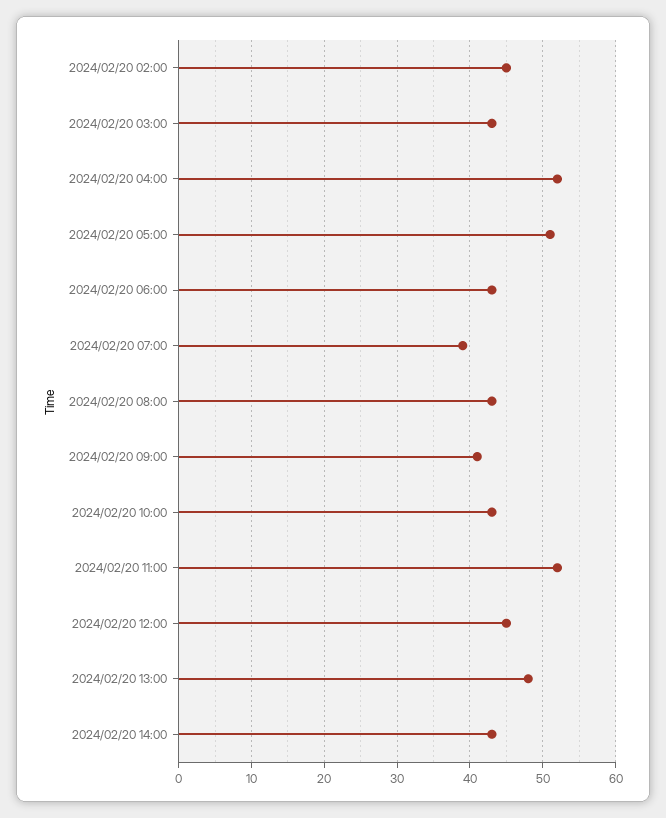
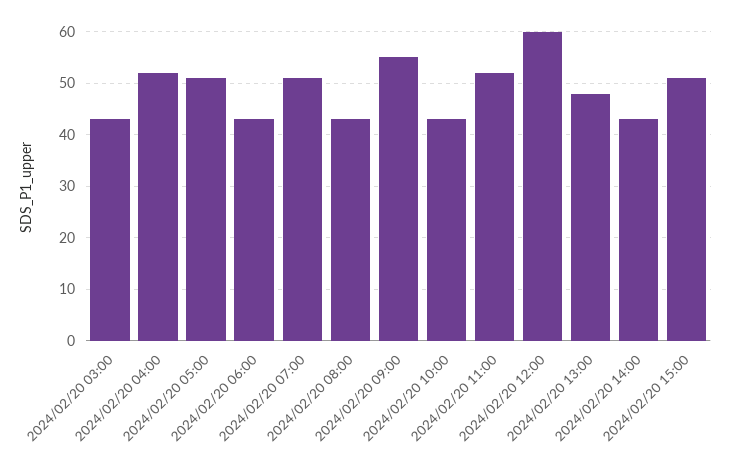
2024/02/20 02:00: 45 -> none
2024/02/20 07:00: 39 -> 50
2024/02/20 09:00: 41 -> 55
2024/02/20 12:00: 45 -> 60
2024/02/20 15:00: none -> 50

